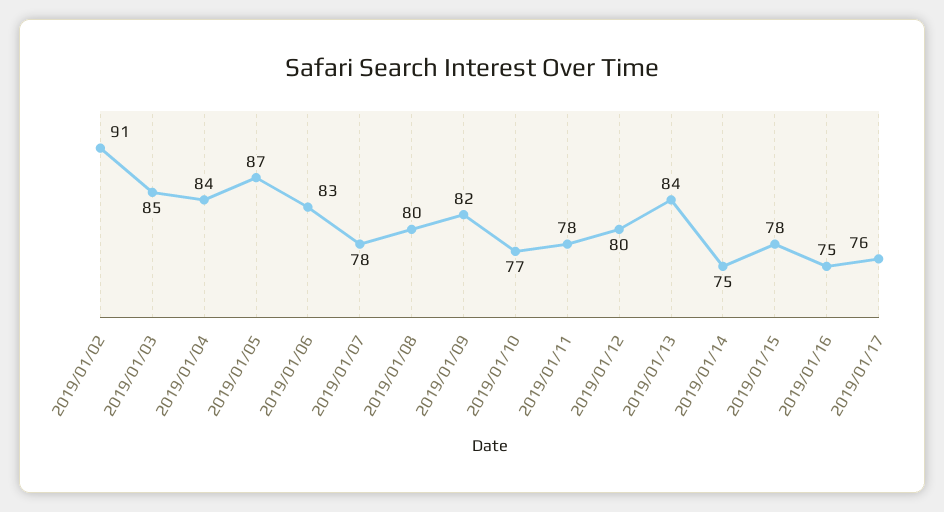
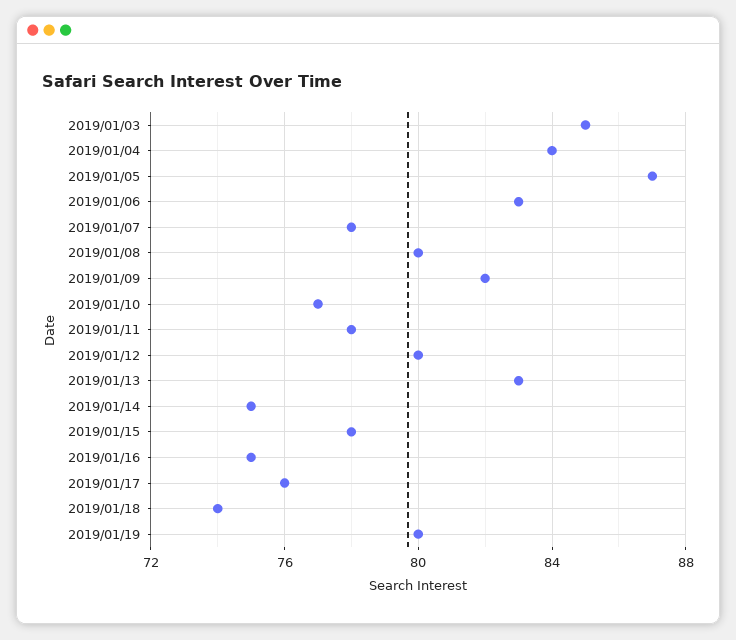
2019/01/02: 91 -> none
2019/01/13: 84 -> 83
2019/01/18: none -> 74
2019/01/19: none -> 80

